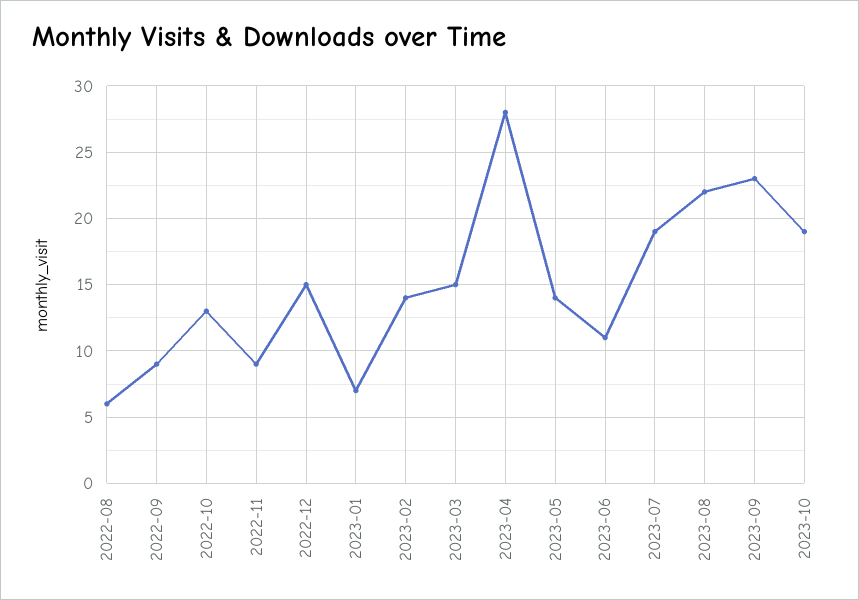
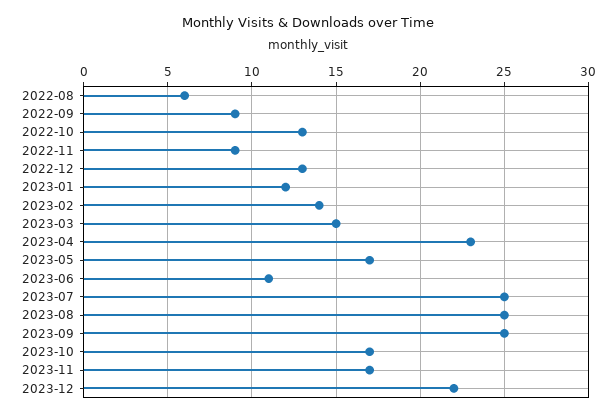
2022-12: 15 -> 13
2023-01: 7 -> 12
2023-04: 28 -> 23
2023-05: 14 -> 17
2023-07: 19 -> 25
2023-08: 22 -> 25
2023-09: 23 -> 25
2023-10: 19 -> 17
2023-11: none -> 17
2023-12: none -> 22

